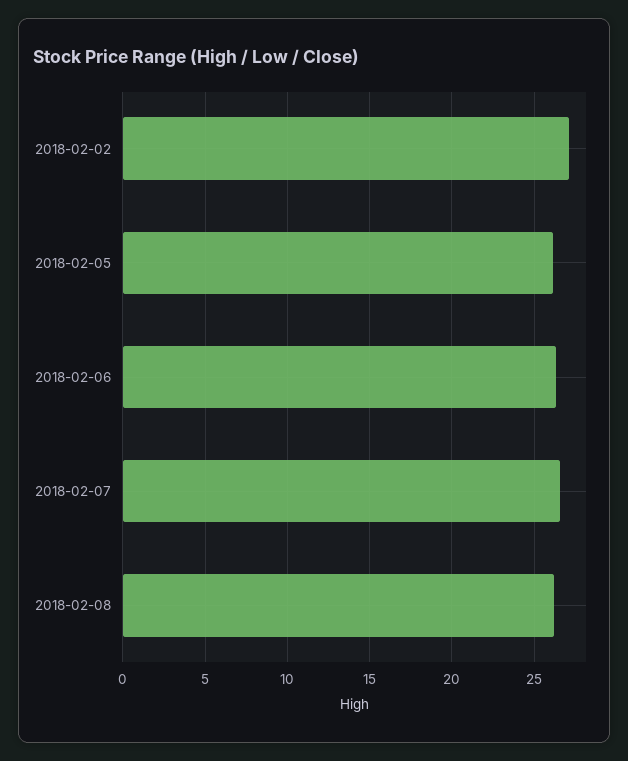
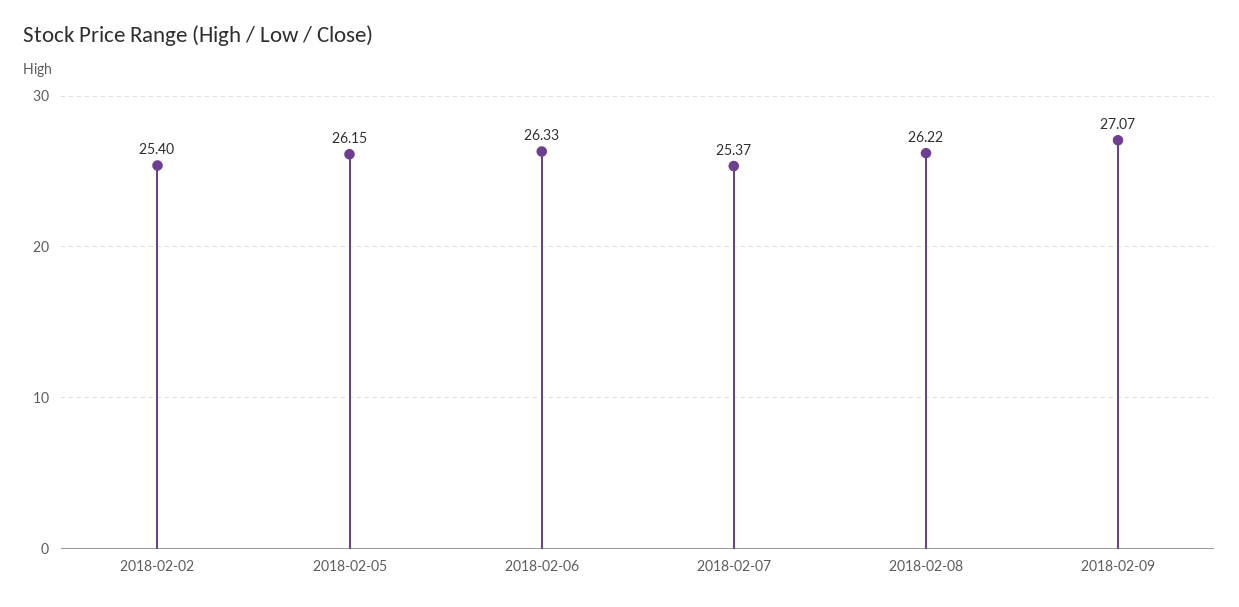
2018-02-02: 27 -> 25.4
2018-02-07: 26.5 -> 25.37
2018-02-09: none -> 27.07

